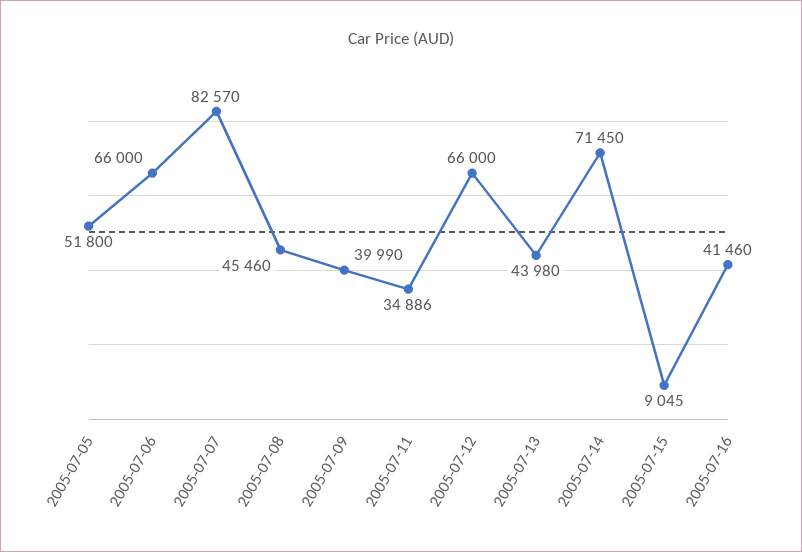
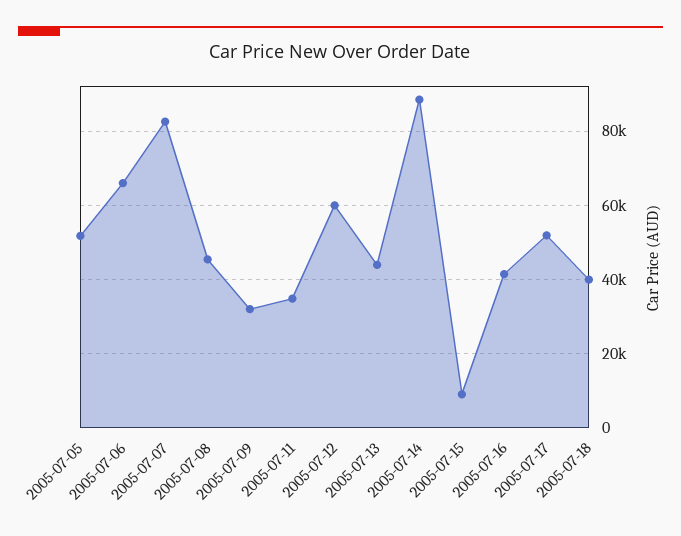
2005-07-09: 39990 -> 32000
2005-07-12: 66000 -> 60000
2005-07-14: 71450 -> 88000
2005-07-17: none -> 52000
2005-07-18: none -> 40000

